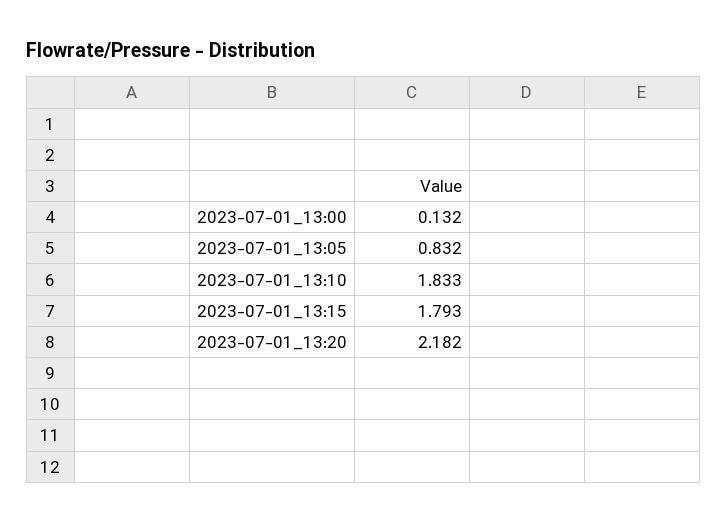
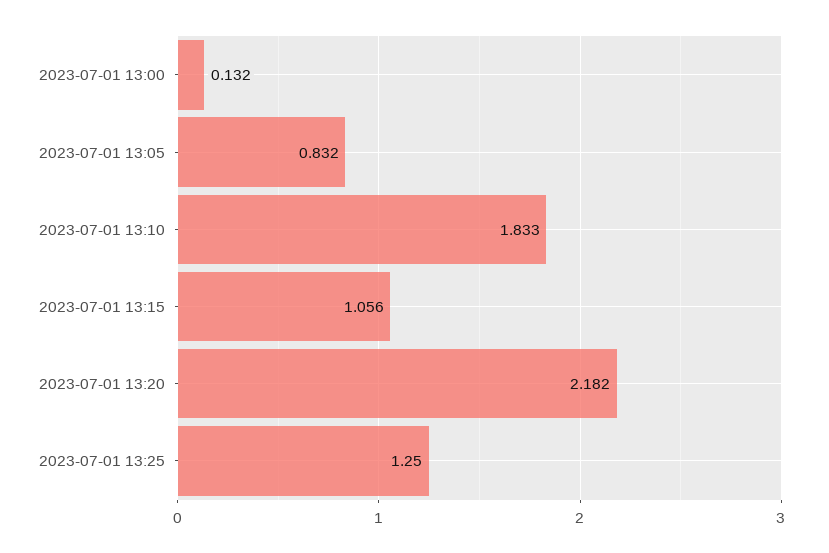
2023-07-01_13:15: 1.793 -> 1.056
2023-07-01 13:25: none -> 1.25

